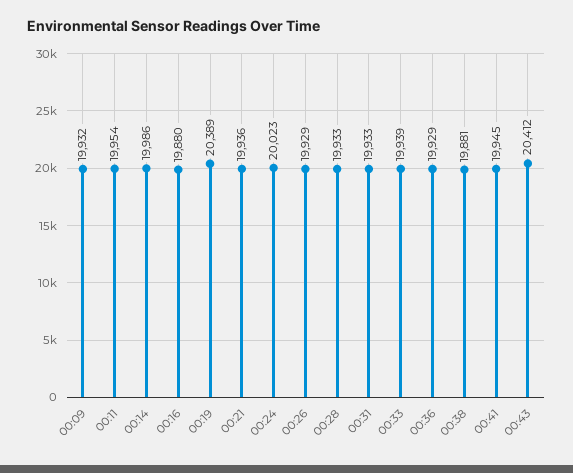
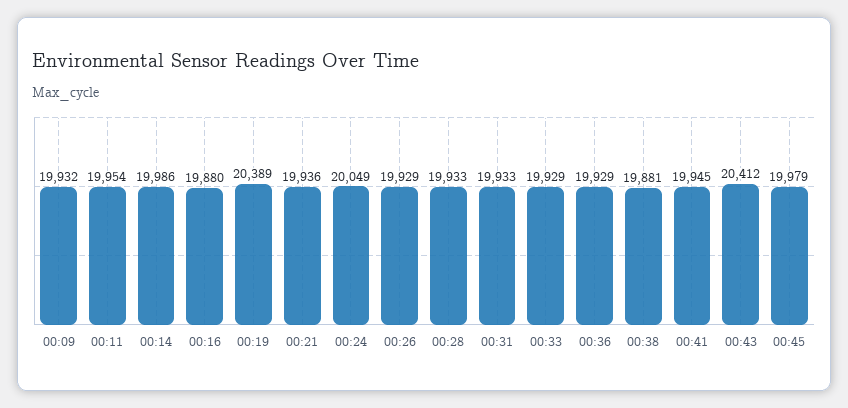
00:24: 20023 -> 20049
00:33: 19939 -> 19929
00:45: none -> 19979

